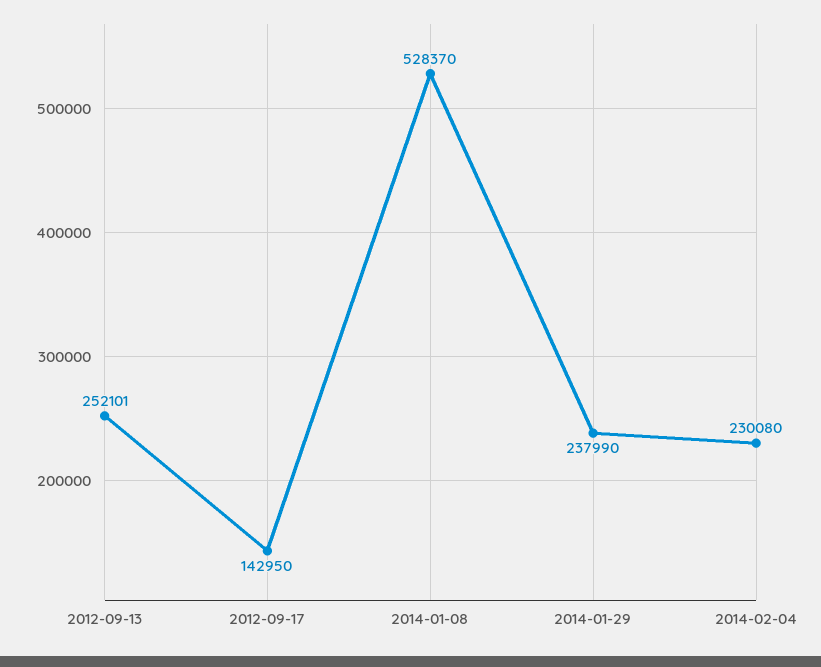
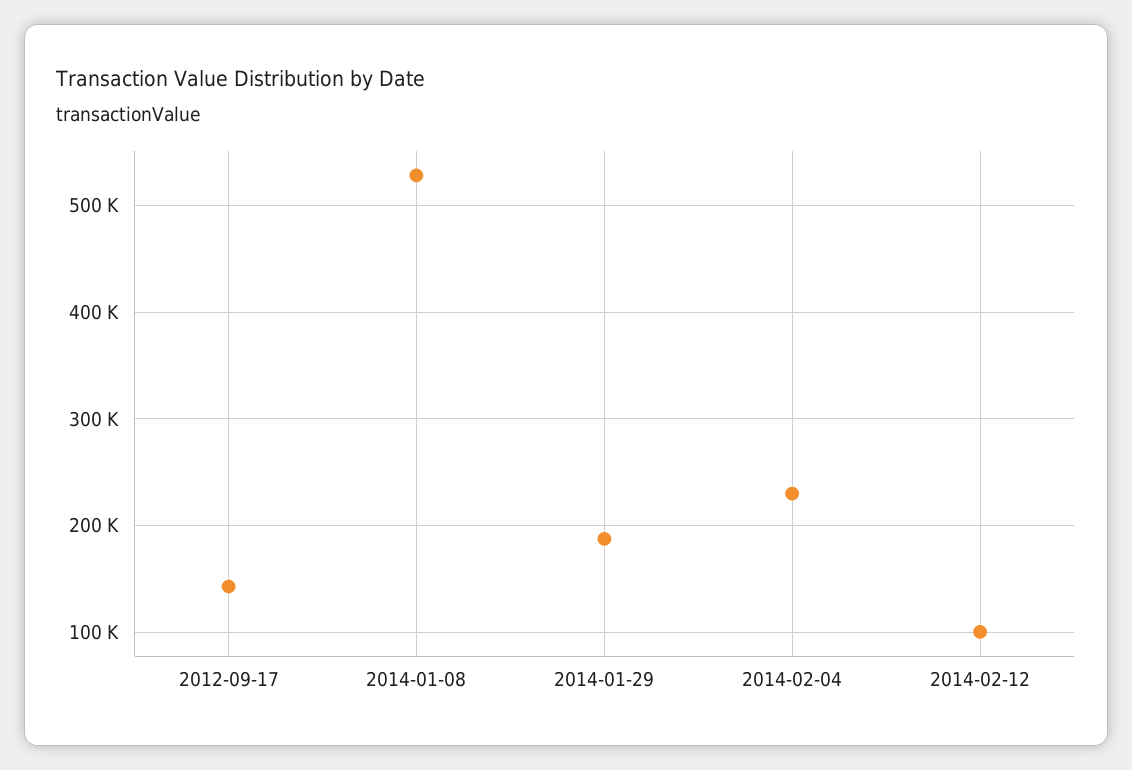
2012-09-13: 252101 -> none
2014-01-29: 237990 -> 190000
2014-02-12: none -> 100000

